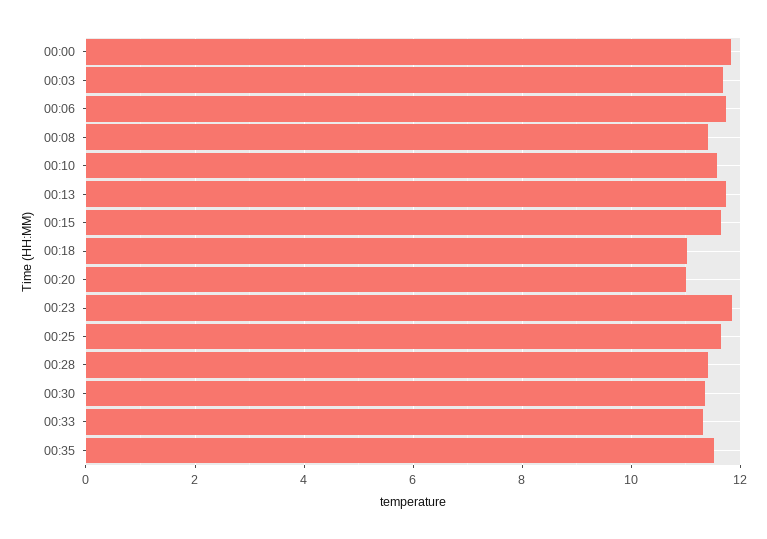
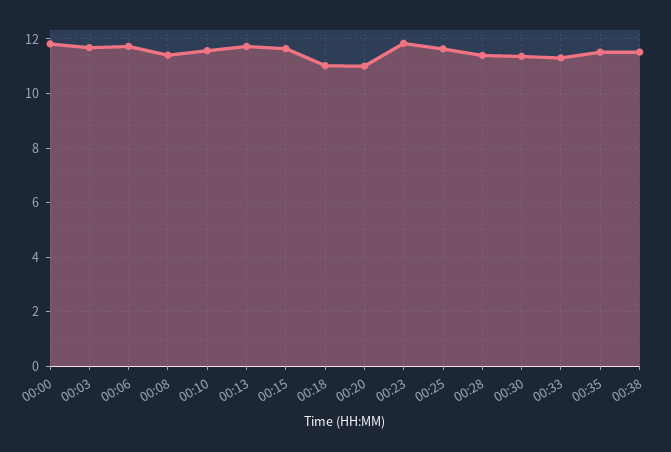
00:38: none -> 11.5

